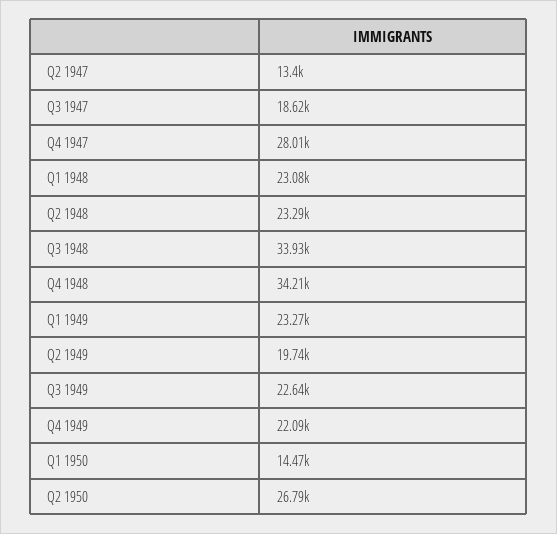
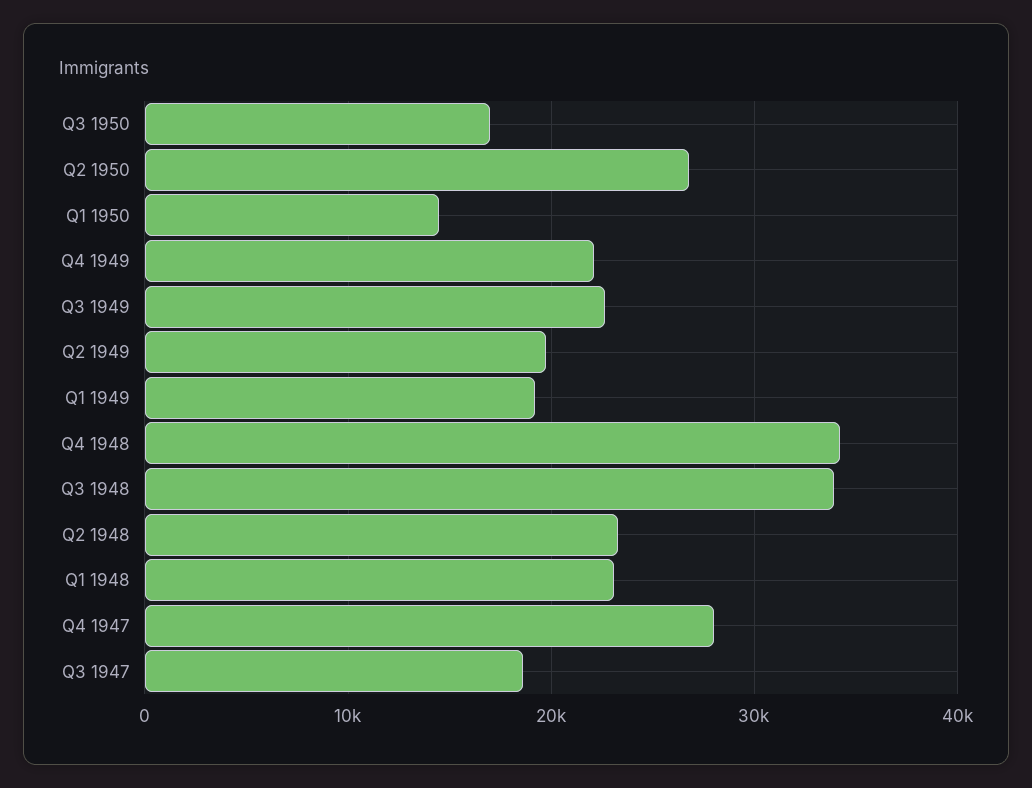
Q2 1947: 13400 -> none
Q1 1949: 23270 -> 19000
Q3 1950: none -> 17000

